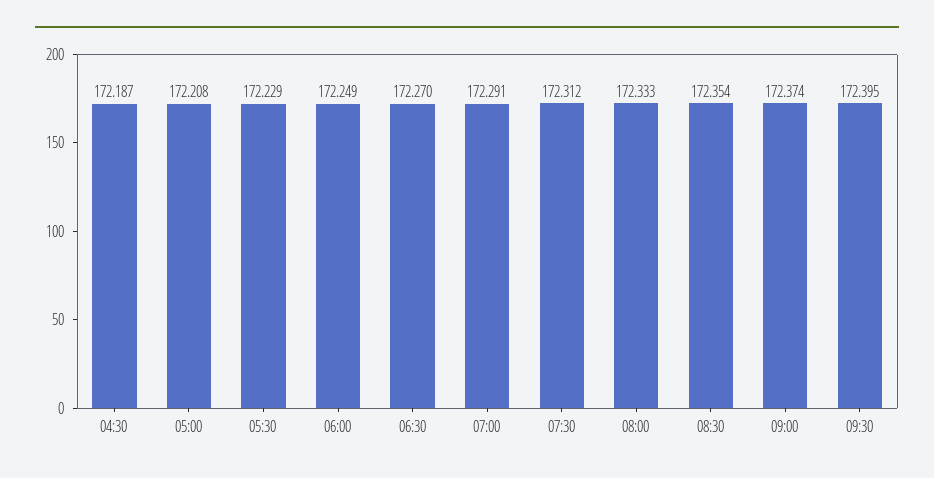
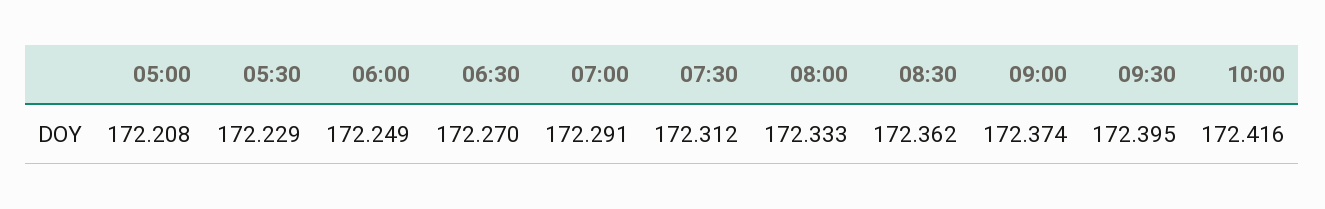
04:30: 172.187 -> none
08:30: 172.354 -> 172.362
10:00: none -> 172.416

